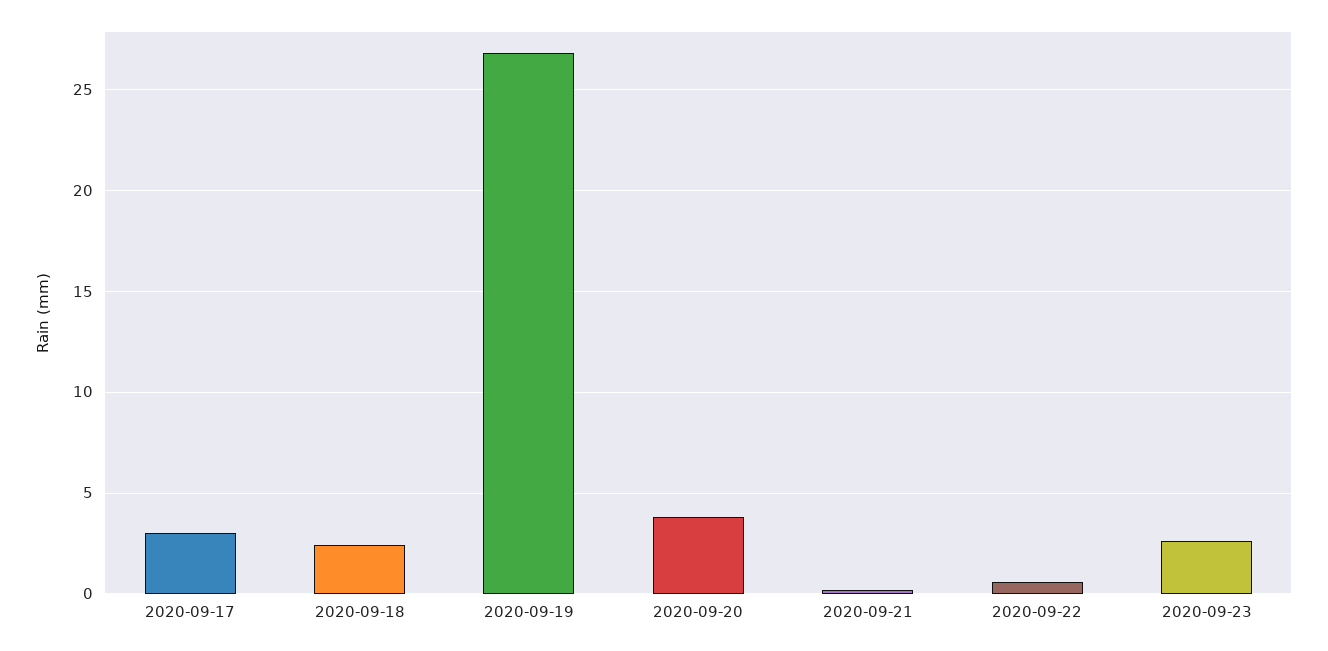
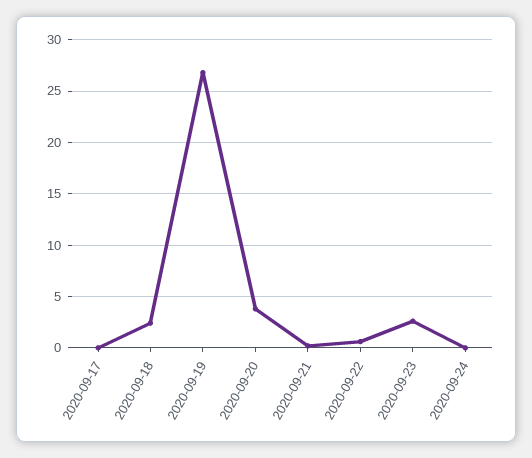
2020-09-17: 3 -> 0
2020-09-24: none -> 0

